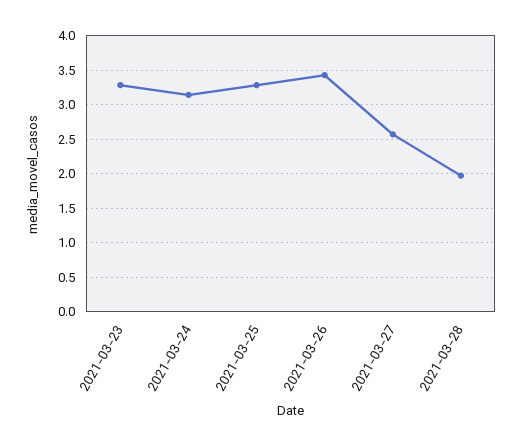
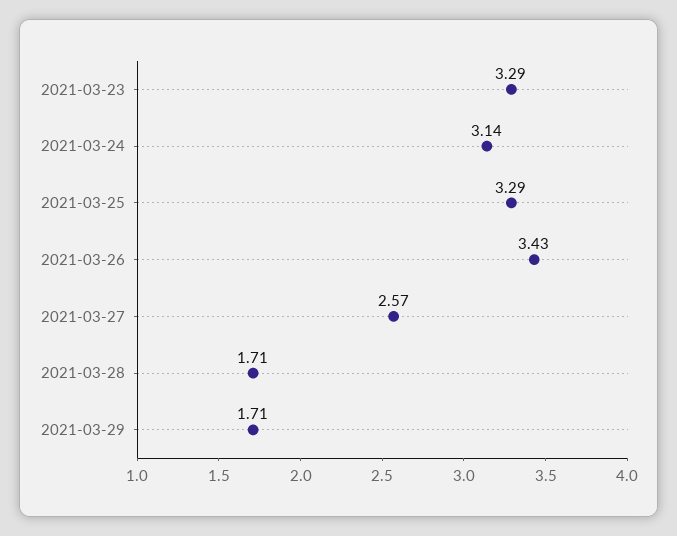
2021-03-28: 2 -> 1.71
2021-03-29: none -> 1.71

